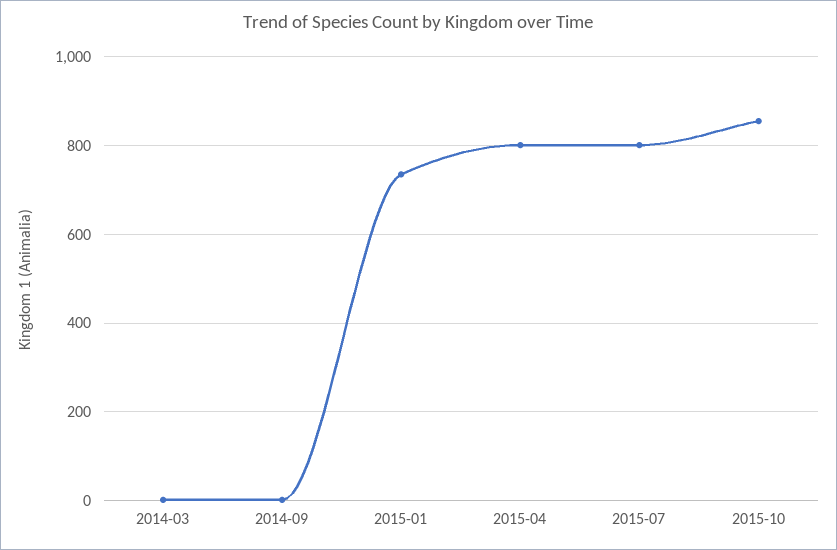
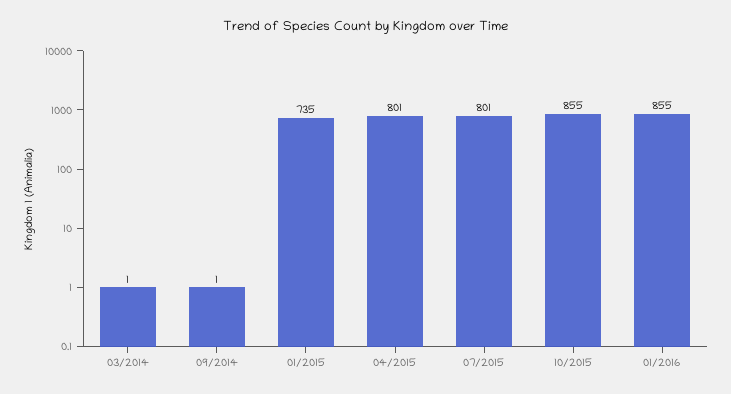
01/2016: none -> 855

